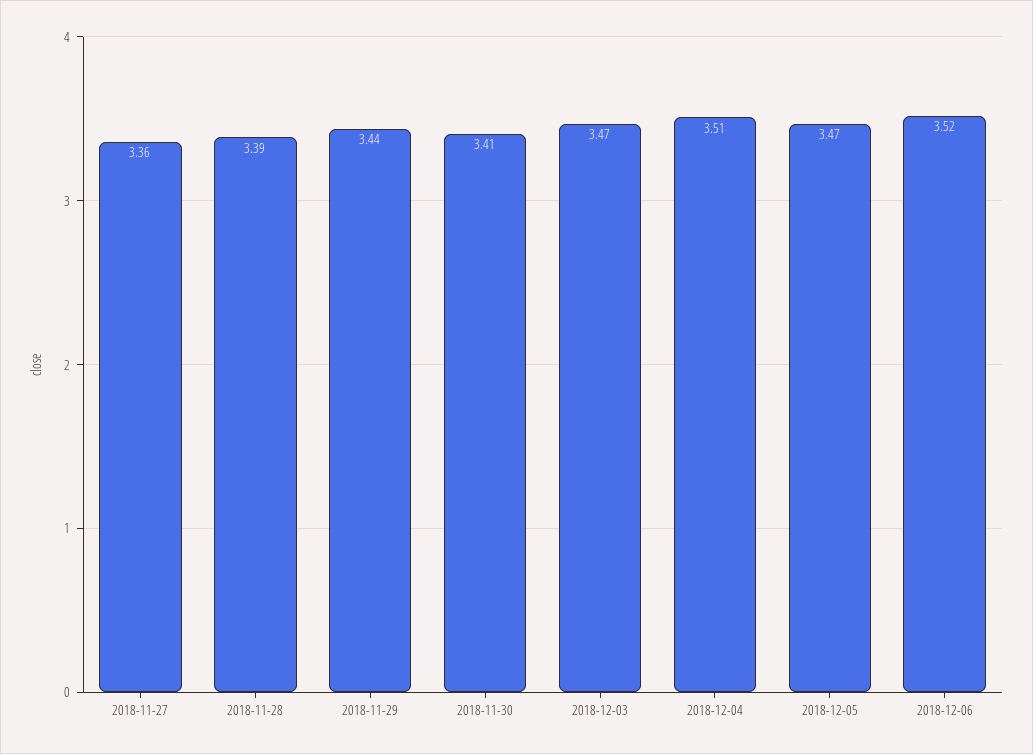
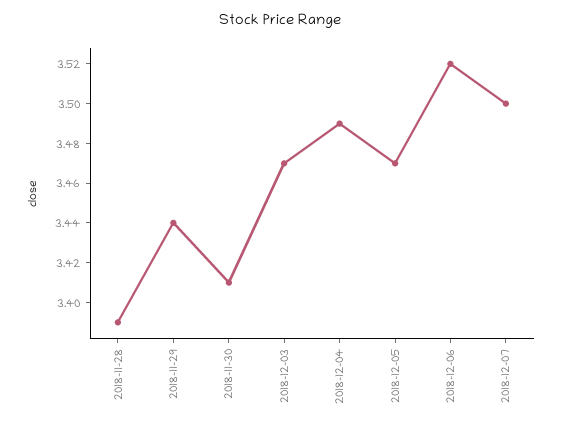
2018-11-27: 3.36 -> none
2018-12-04: 3.51 -> 3.49
2018-12-07: none -> 3.5

